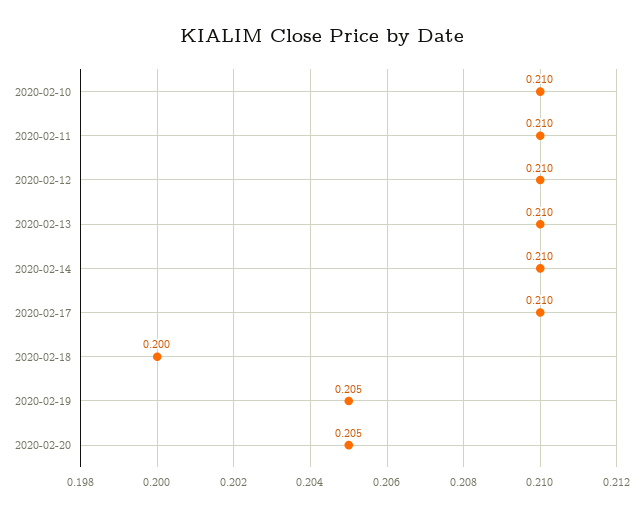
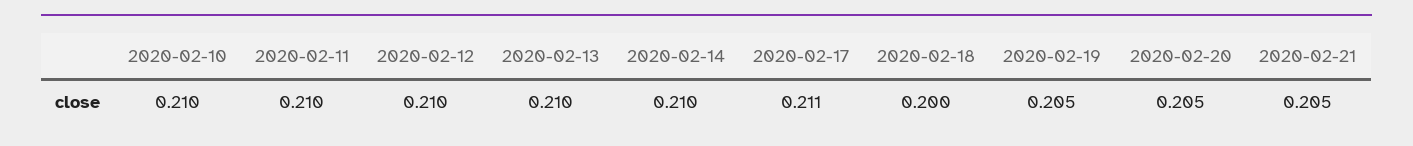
2020-02-17: 0.21 -> 0.211
2020-02-21: none -> 0.205

